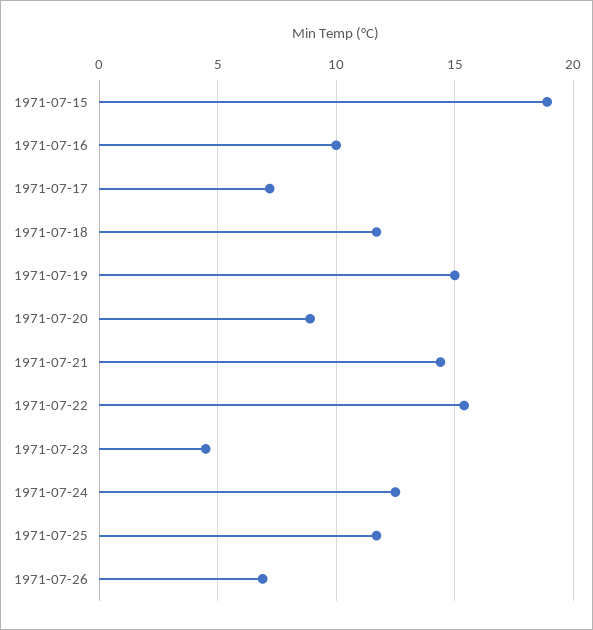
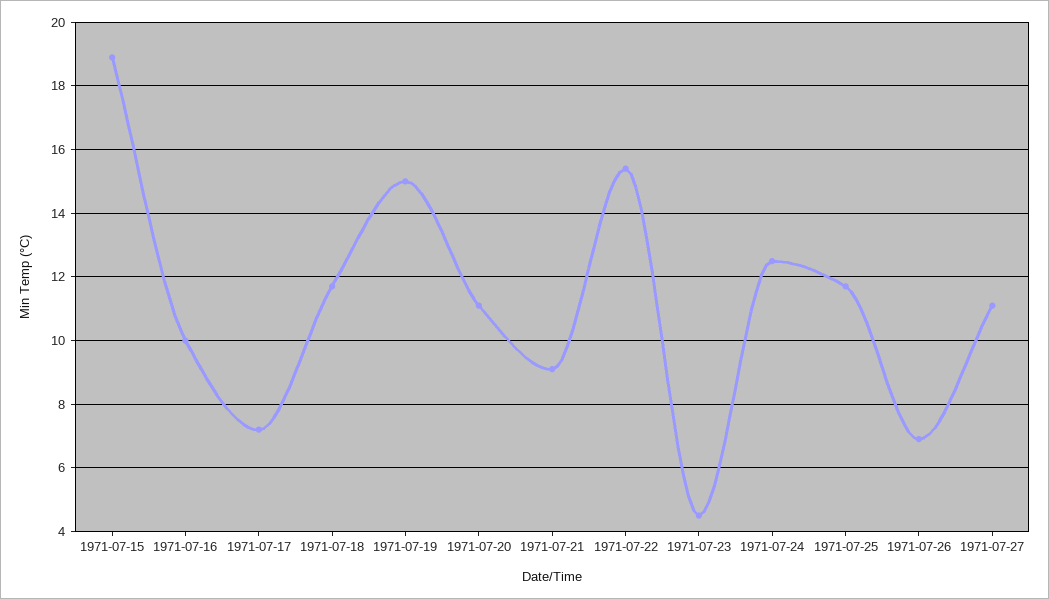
1971-07-20: 9 -> 11
1971-07-21: 14.5 -> 9
1971-07-27: none -> 11

